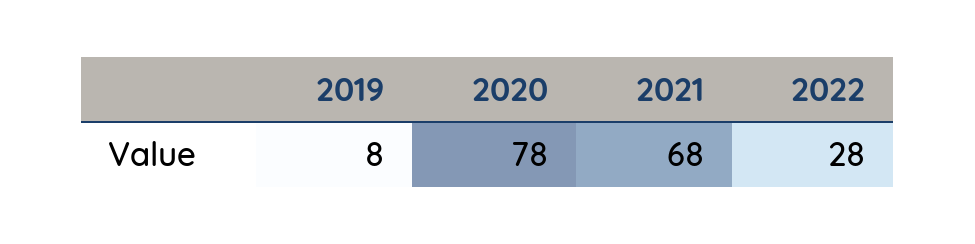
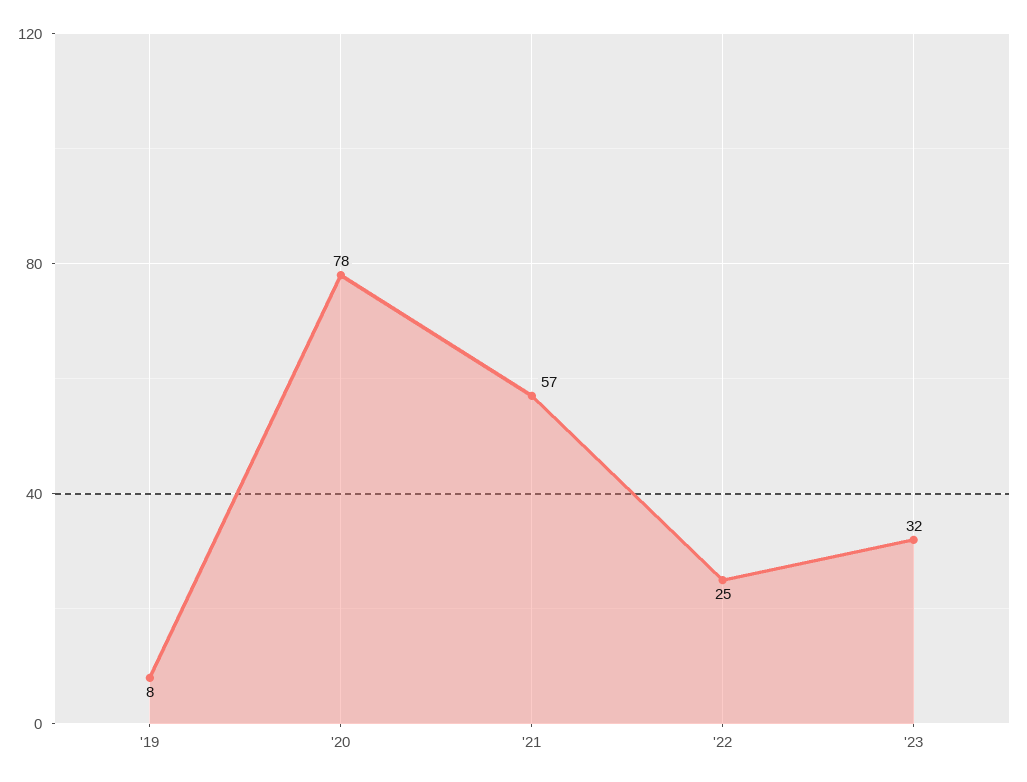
2021: 68 -> 57
2022: 28 -> 25
'23: none -> 32

